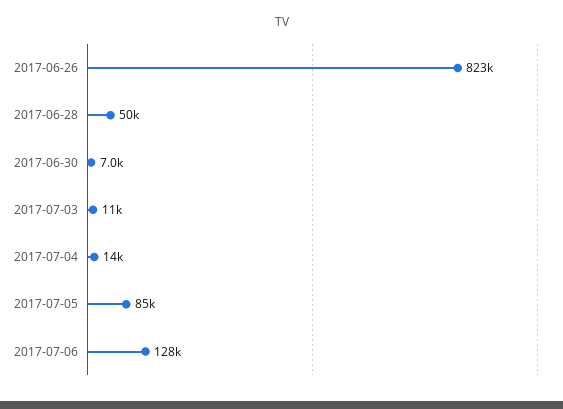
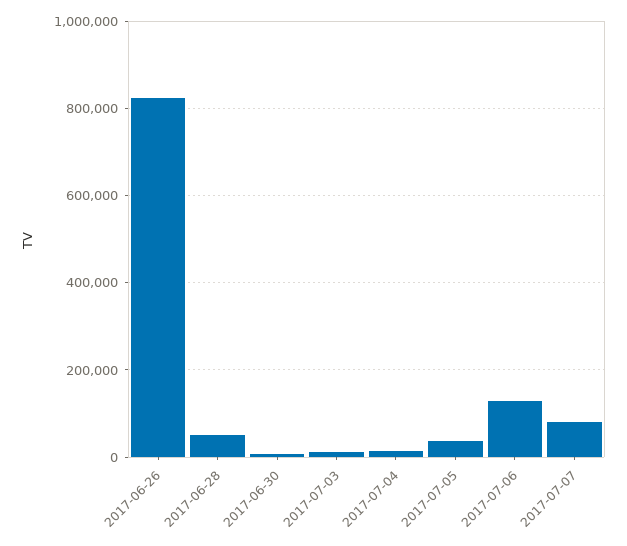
2017-07-05: 85000 -> 40000
2017-07-07: none -> 80000

